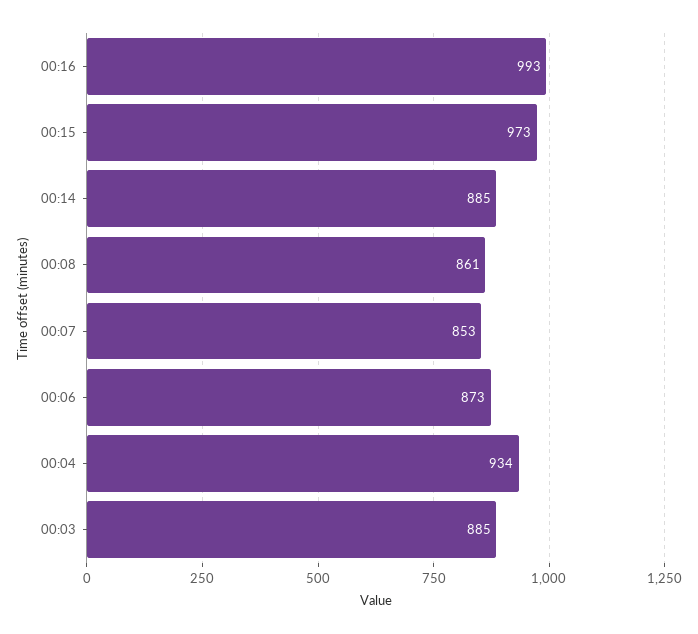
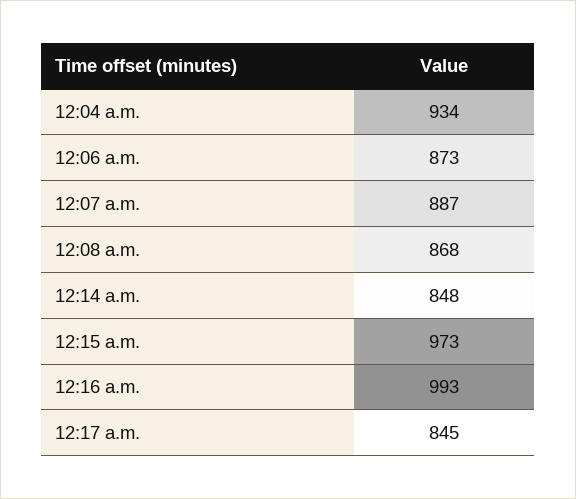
00:14: 885 -> 848
00:08: 861 -> 868
00:07: 853 -> 887
00:03: 885 -> none
12:17 a.m.: none -> 845

